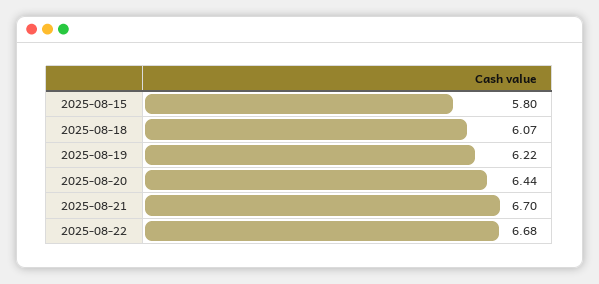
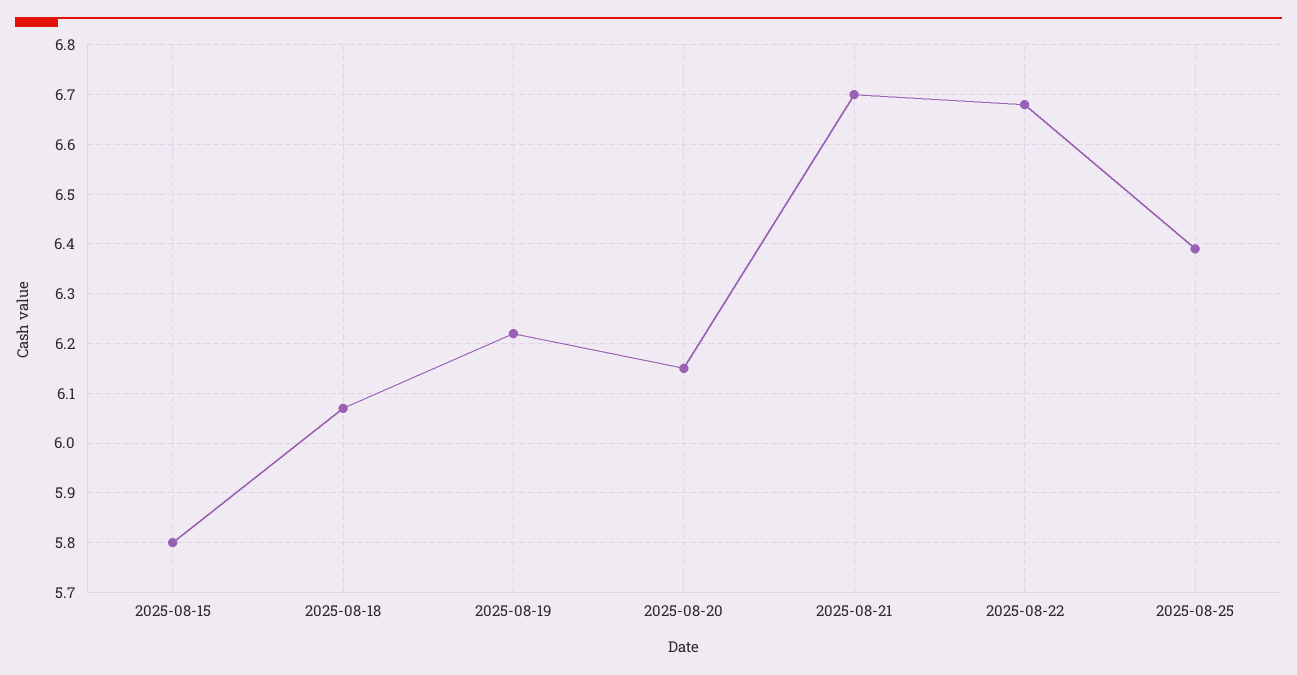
2025-08-20: 6.44 -> 6.15
2025-08-25: none -> 6.4

